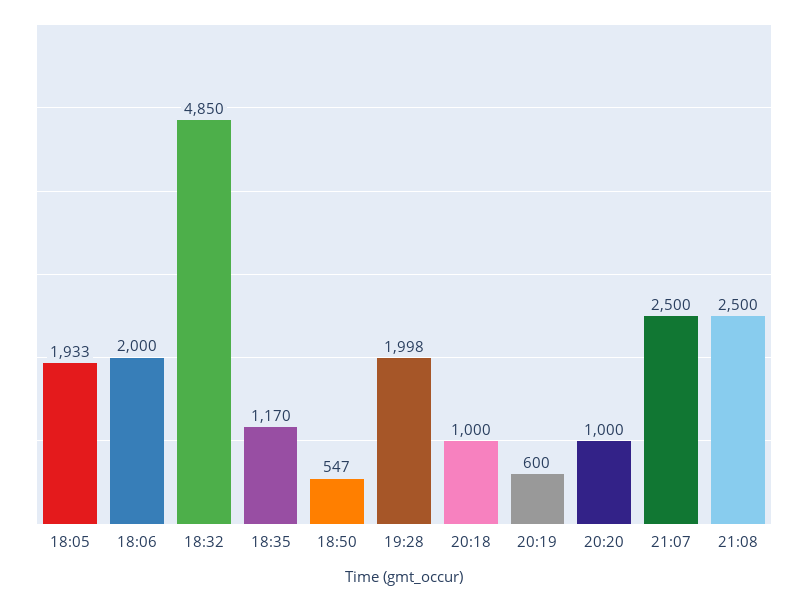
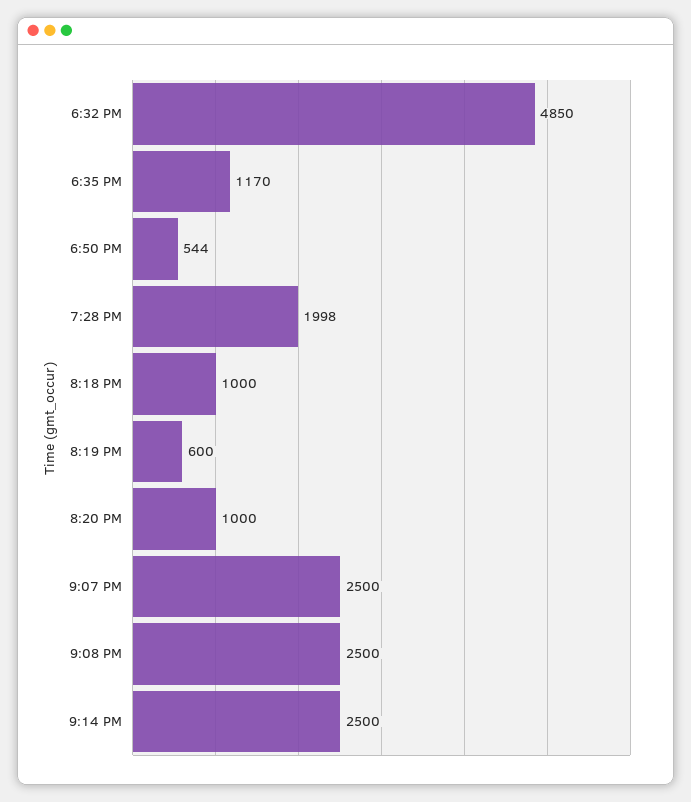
18:05: 1933 -> none
18:06: 2000 -> none
18:50: 547 -> 544
9:14 PM: none -> 2500

